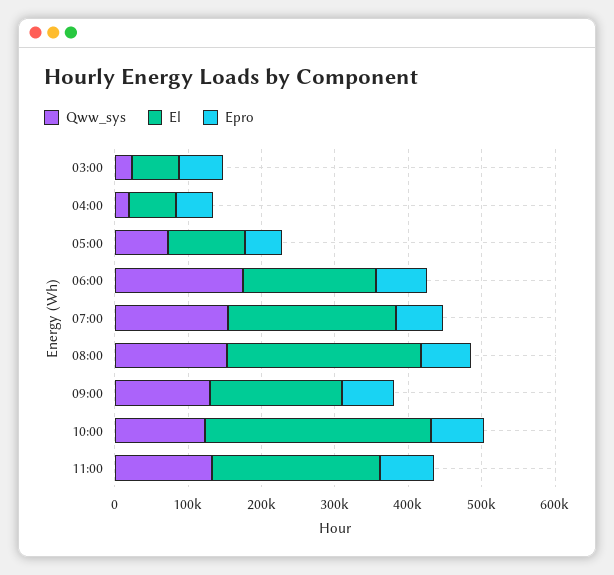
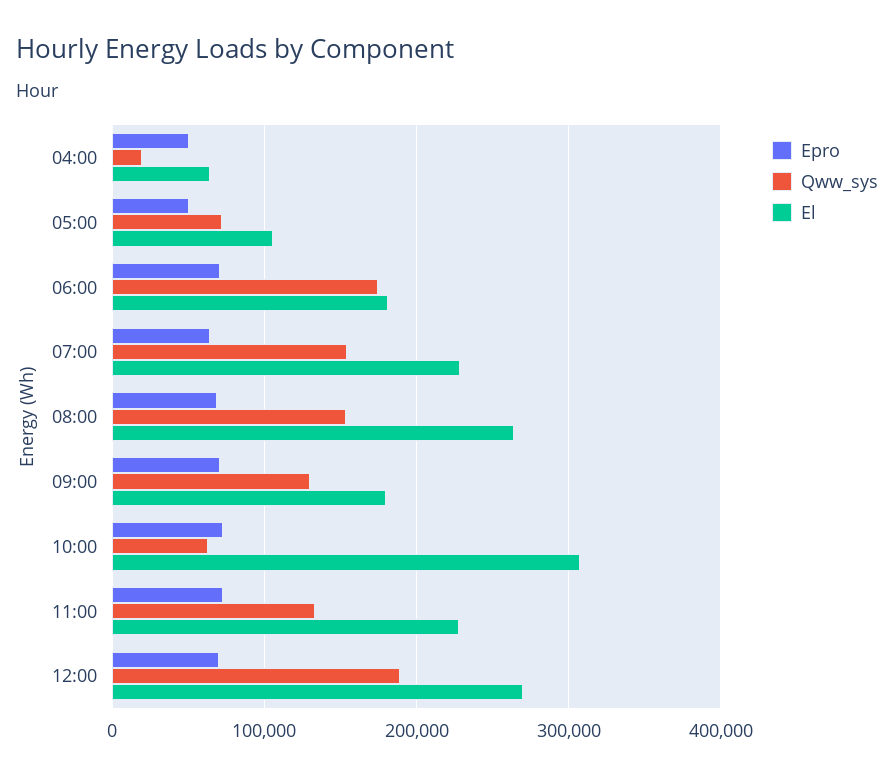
Qww_sys, 03:00: 20000 -> none
El, 03:00: 60000 -> none
Epro, 03:00: 60000 -> none
Qww_sys, 10:00: 120000 -> 60000
Epro, 12:00: none -> 70000
Qww_sys, 12:00: none -> 190000
El, 12:00: none -> 270000

